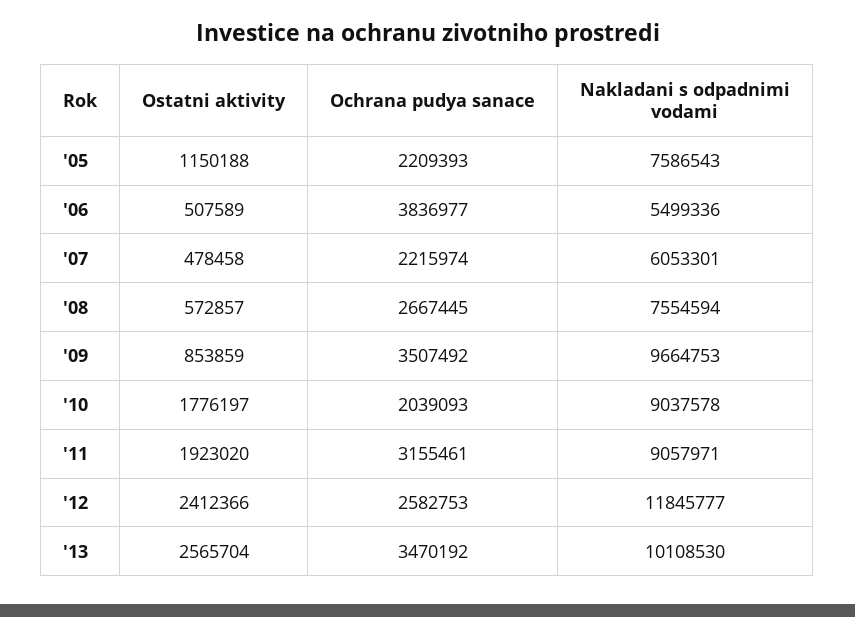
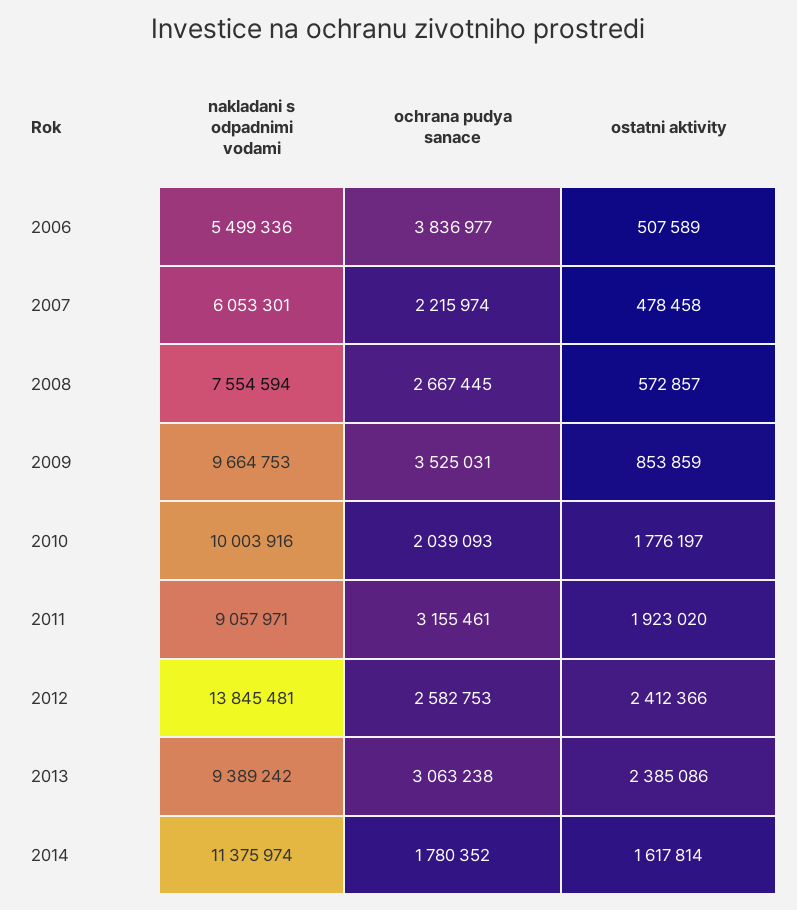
Ostatni aktivity, '05: 1150188 -> none
Ochrana pudya sanace, '05: 2209393 -> none
Nakladani s odpadnimi vodami, '05: 7586543 -> none
Ochrana pudya sanace, '09: 3507492 -> 3525031
Nakladani s odpadnimi vodami, '10: 9037578 -> 10003916
Nakladani s odpadnimi vodami, '12: 11845777 -> 13845481
Ostatni aktivity, '13: 2565704 -> 2385086
Ochrana pudya sanace, '13: 3470192 -> 3063238
Nakladani s odpadnimi vodami, '13: 10108530 -> 9389242
Nakladani s odpadnimi vodami, 2014: none -> 11375974
Ochrana pudya sanace, 2014: none -> 1780352
Ostatni aktivity, 2014: none -> 1617814

